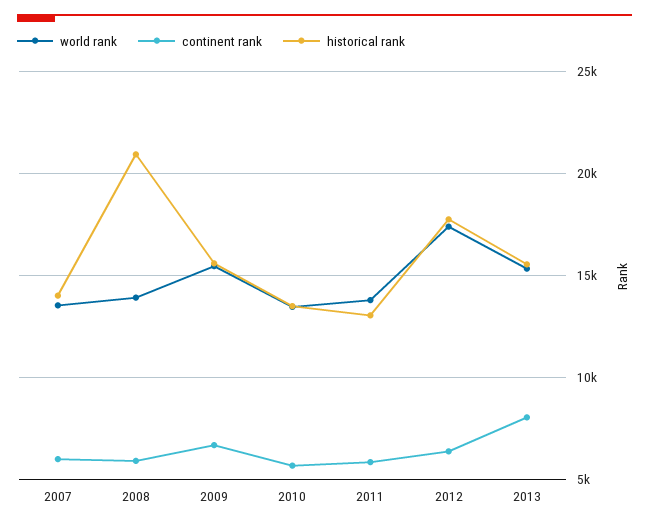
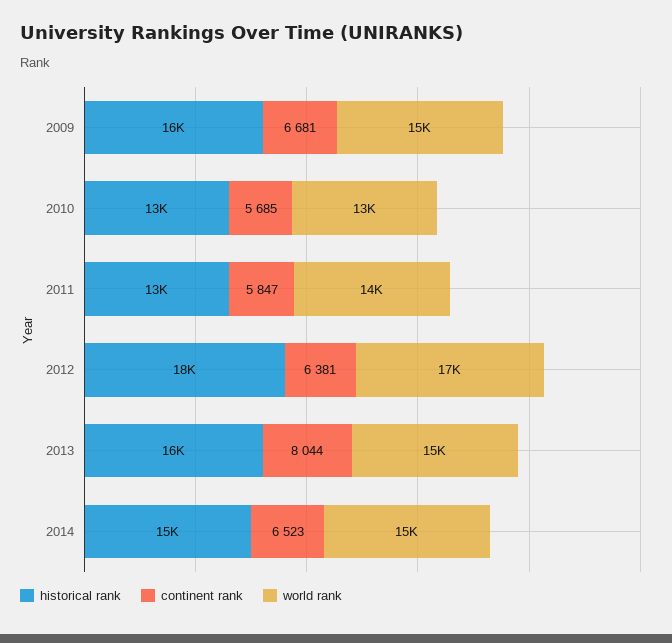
world rank, 2007: 13500 -> none
continent rank, 2007: 6000 -> none
historical rank, 2007: 14000 -> none
world rank, 2008: 14000 -> none
continent rank, 2008: 6000 -> none
historical rank, 2008: 21000 -> none
historical rank, 2014: none -> 15000
continent rank, 2014: none -> 6523
world rank, 2014: none -> 15000

